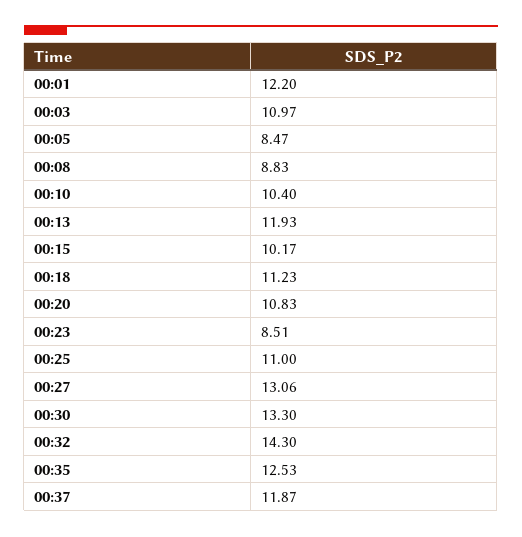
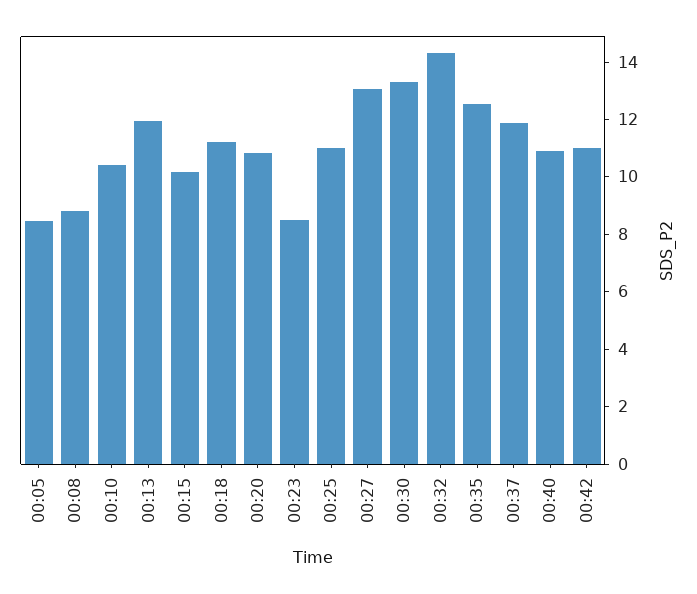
00:01: 12.2 -> none
00:03: 10.97 -> none
00:40: none -> 11
00:42: none -> 11

